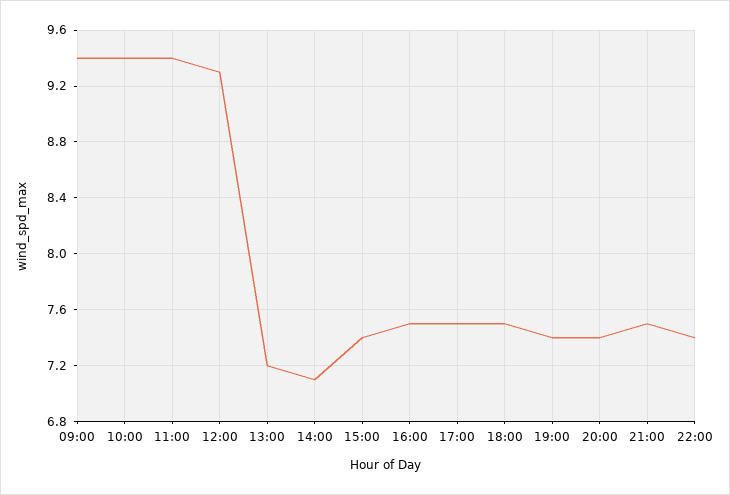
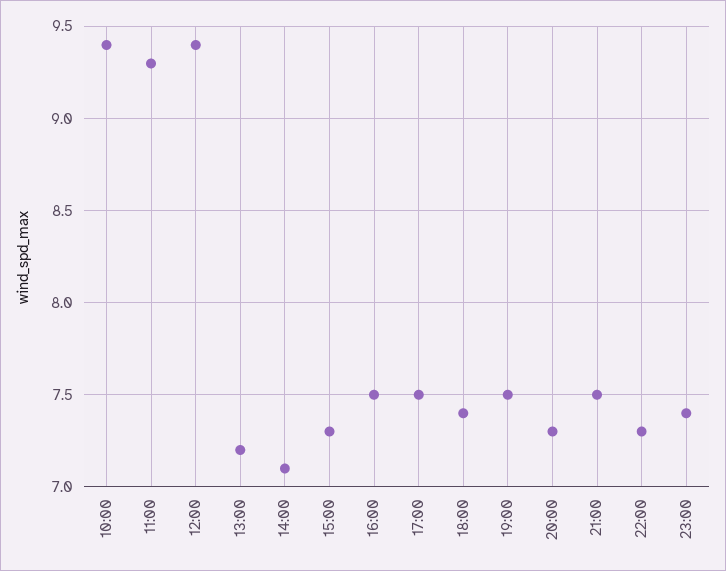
09:00: 9.4 -> none
11:00: 9.4 -> 9.3
12:00: 9.3 -> 9.4
15:00: 7.4 -> 7.3
18:00: 7.5 -> 7.4
19:00: 7.4 -> 7.5
20:00: 7.4 -> 7.3
22:00: 7.4 -> 7.3
23:00: none -> 7.4

